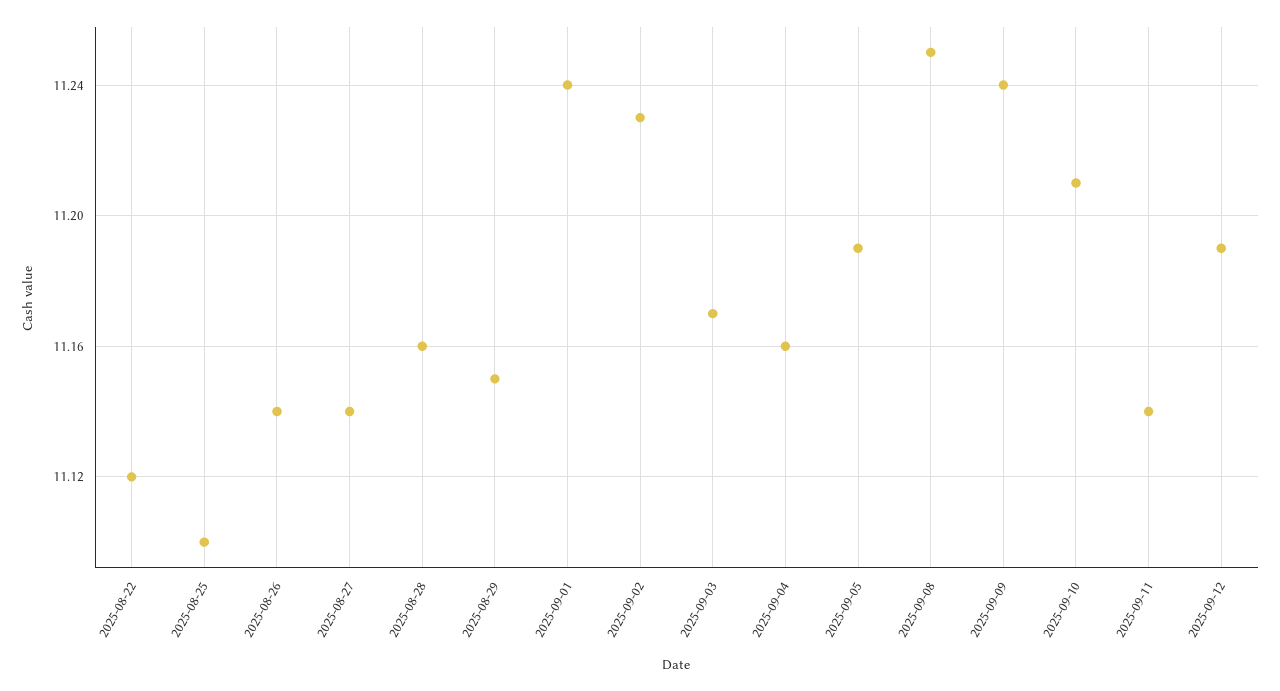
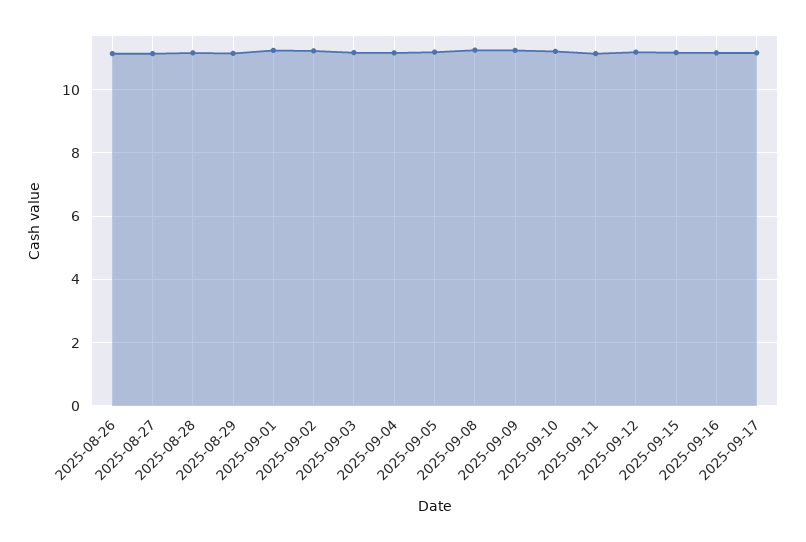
2025-08-22: 11.12 -> none
2025-08-25: 11.1 -> none
2025-09-15: none -> 11.2
2025-09-16: none -> 11.2
2025-09-17: none -> 11.2

